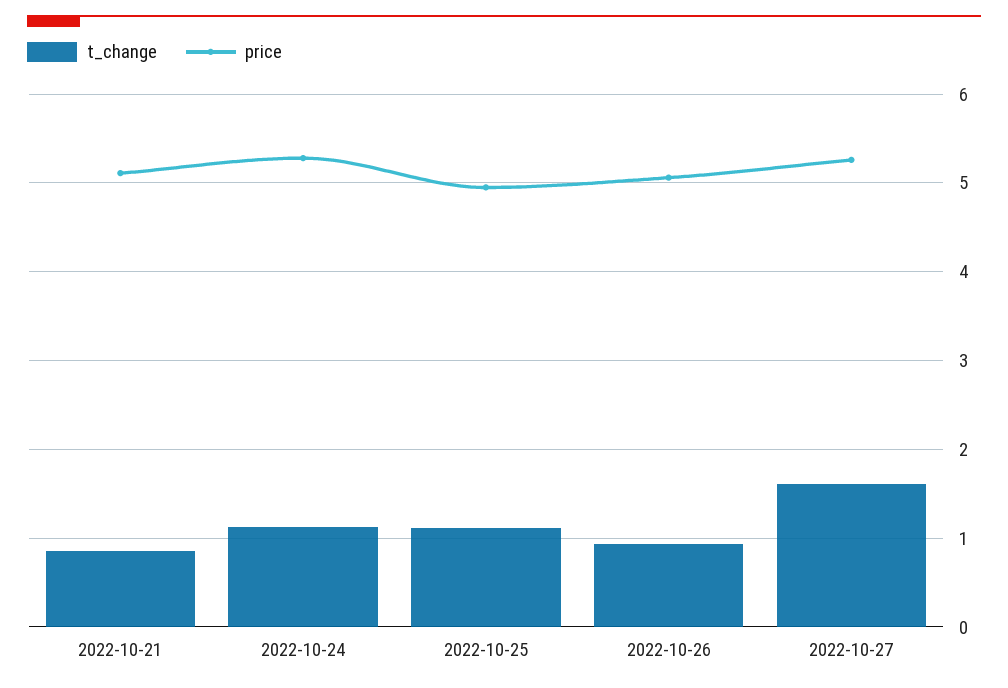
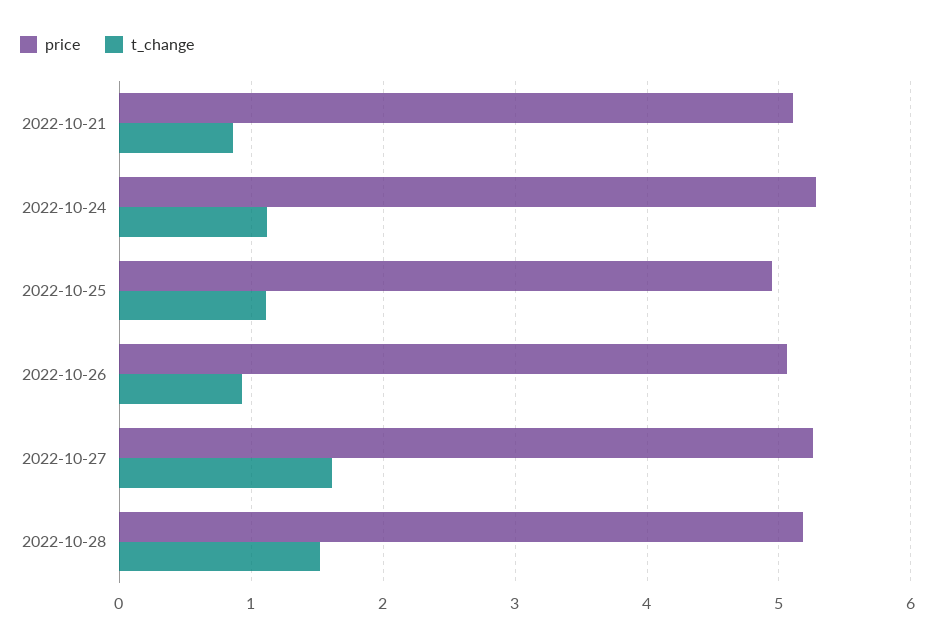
price, 2022-10-28: none -> 5.2
t_change, 2022-10-28: none -> 1.5

